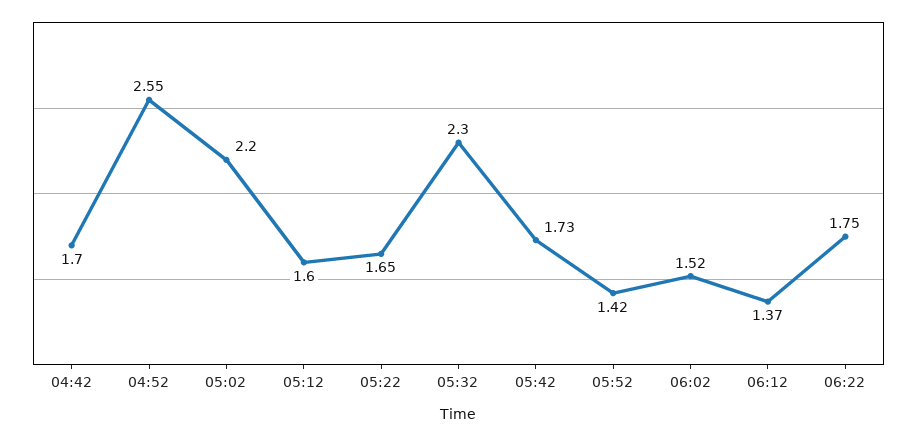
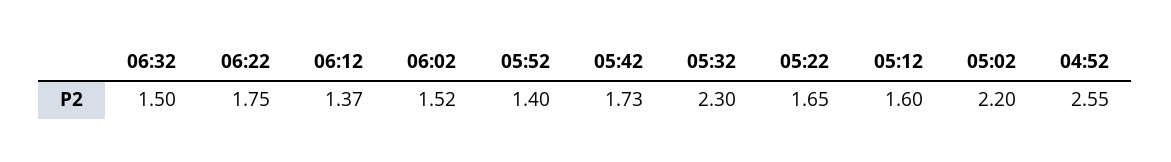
04:42: 1.7 -> none
05:52: 1.42 -> 1.4
06:32: none -> 1.5

